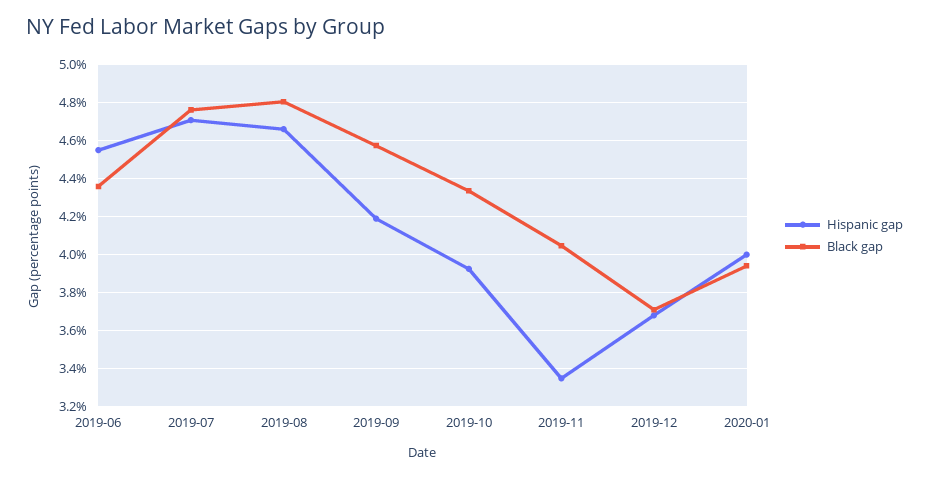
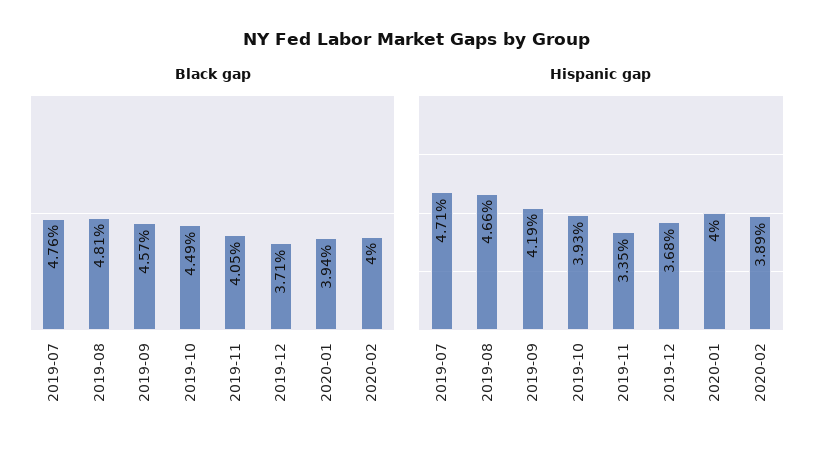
Hispanic gap, 2019-06: 4.55 -> none
Black gap, 2019-06: 4.35 -> none
Black gap, 2019-10: 4.35 -> 4.49
Black gap, 2020-02: none -> 4
Hispanic gap, 2020-02: none -> 3.89

